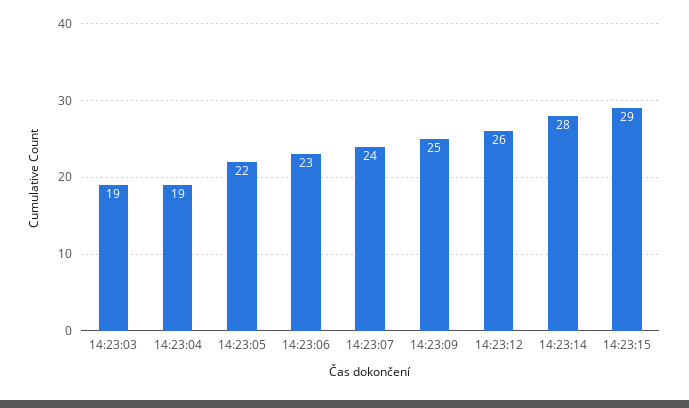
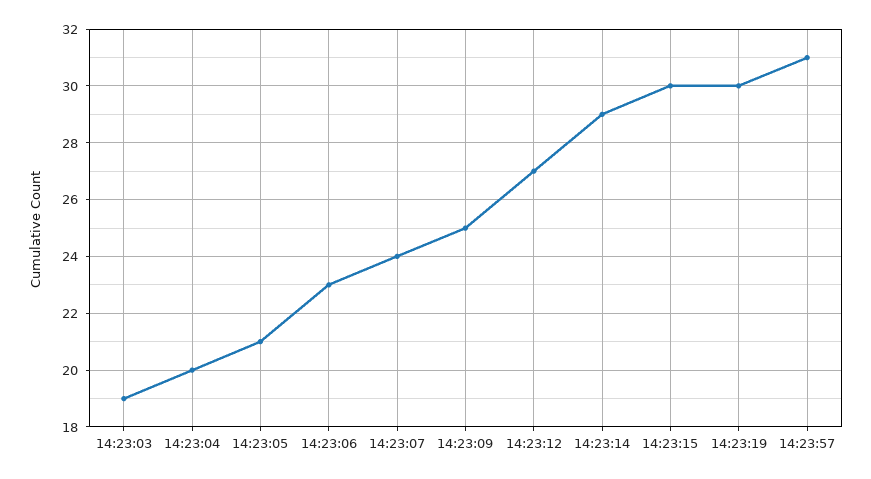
14:23:04: 19 -> 20
14:23:05: 22 -> 21
14:23:12: 26 -> 27
14:23:14: 28 -> 29
14:23:15: 29 -> 30
14:23:19: none -> 30
14:23:57: none -> 31

